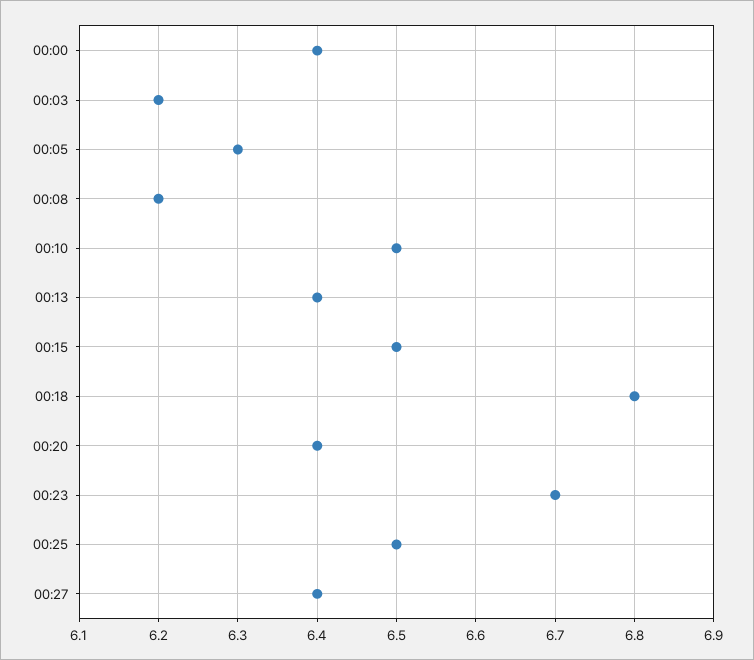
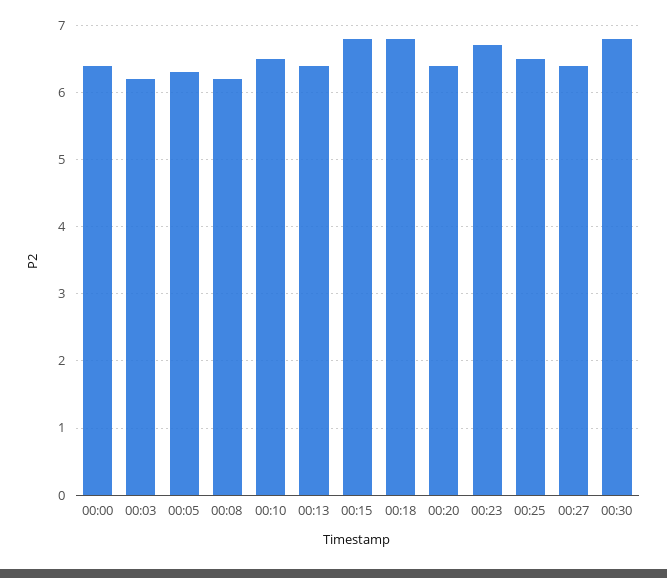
00:15: 6.5 -> 6.8
00:30: none -> 6.8

